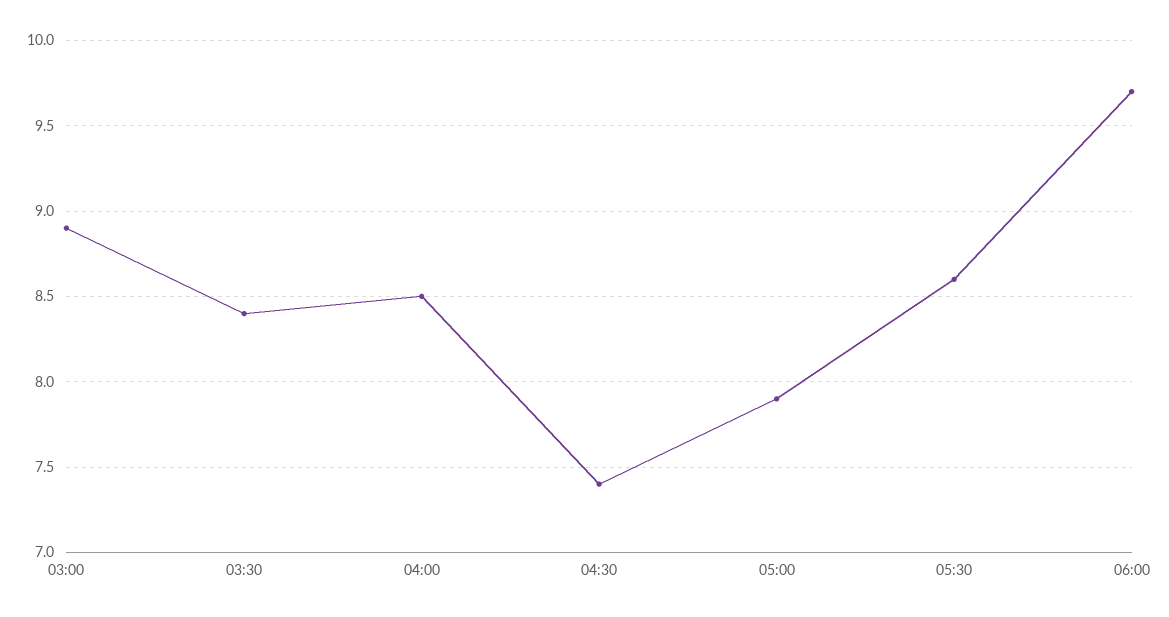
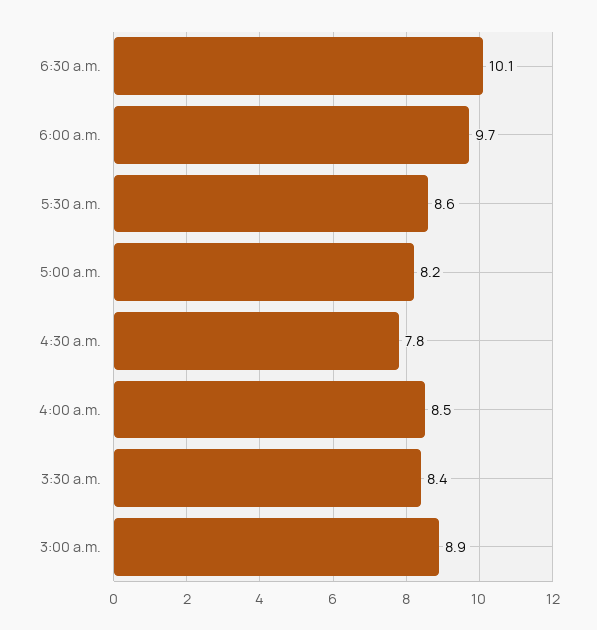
04:30: 7.4 -> 7.8
05:00: 7.9 -> 8.2
6:30 a.m.: none -> 10.1

